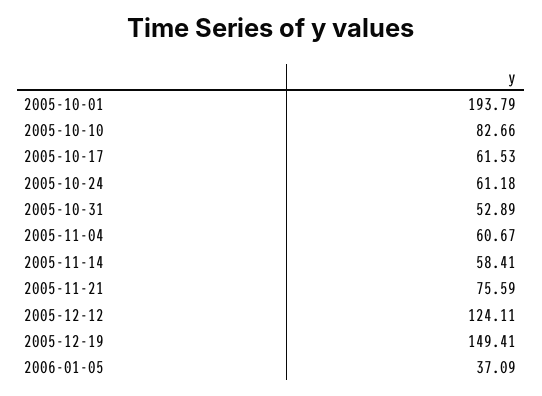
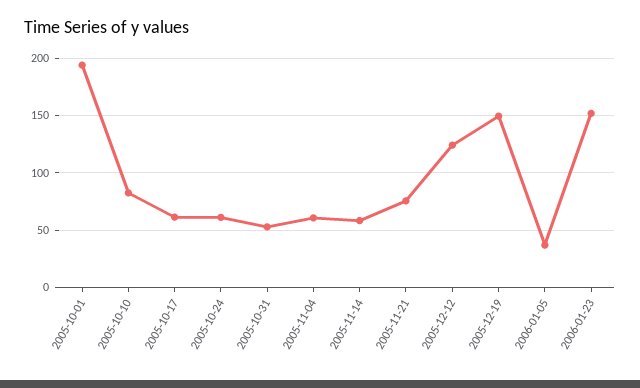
2006-01-23: none -> 150

